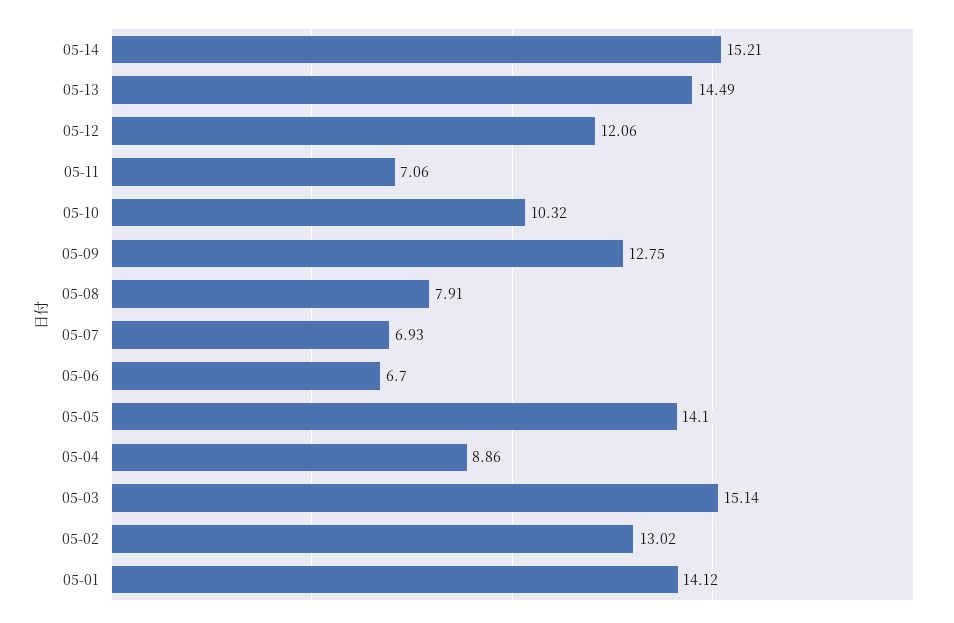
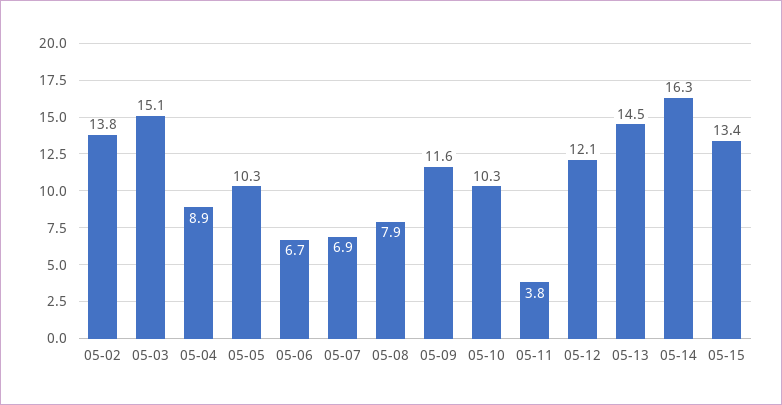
05-14: 15.21 -> 16.3
05-11: 7.06 -> 3.8
05-09: 12.75 -> 11.6
05-05: 14.1 -> 10.3
05-02: 13.02 -> 13.8
05-01: 14.12 -> none
05-15: none -> 13.4

